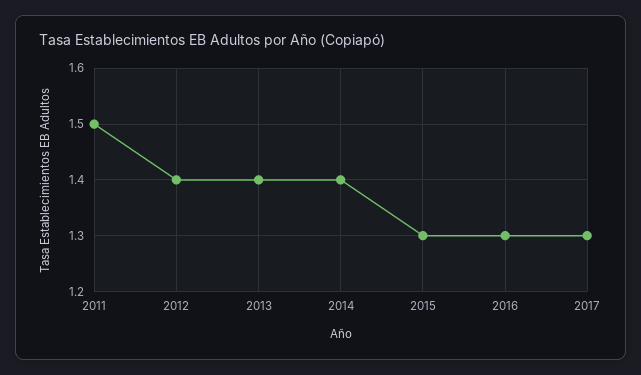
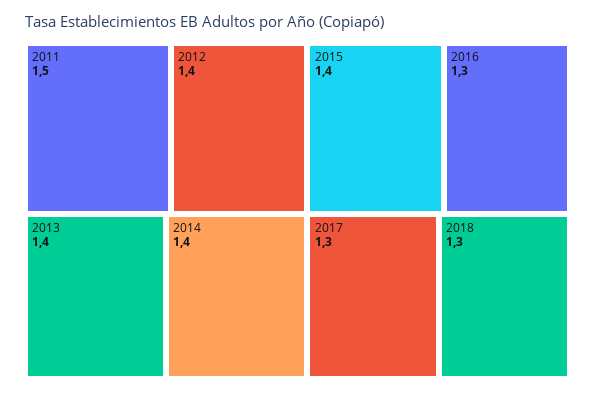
2015: 1.3 -> 1.4
2018: none -> 1.3

